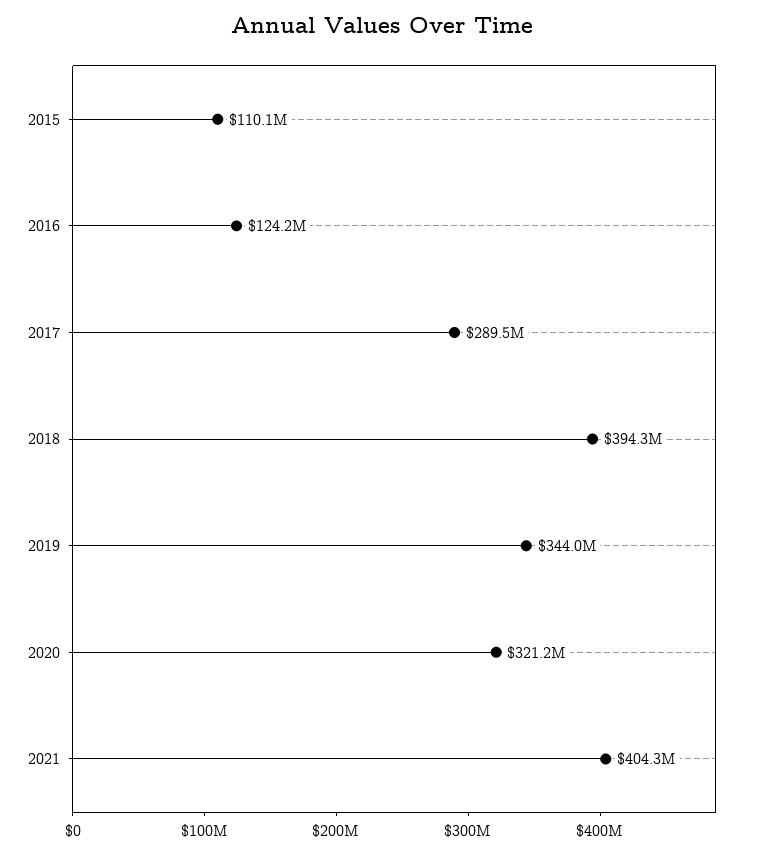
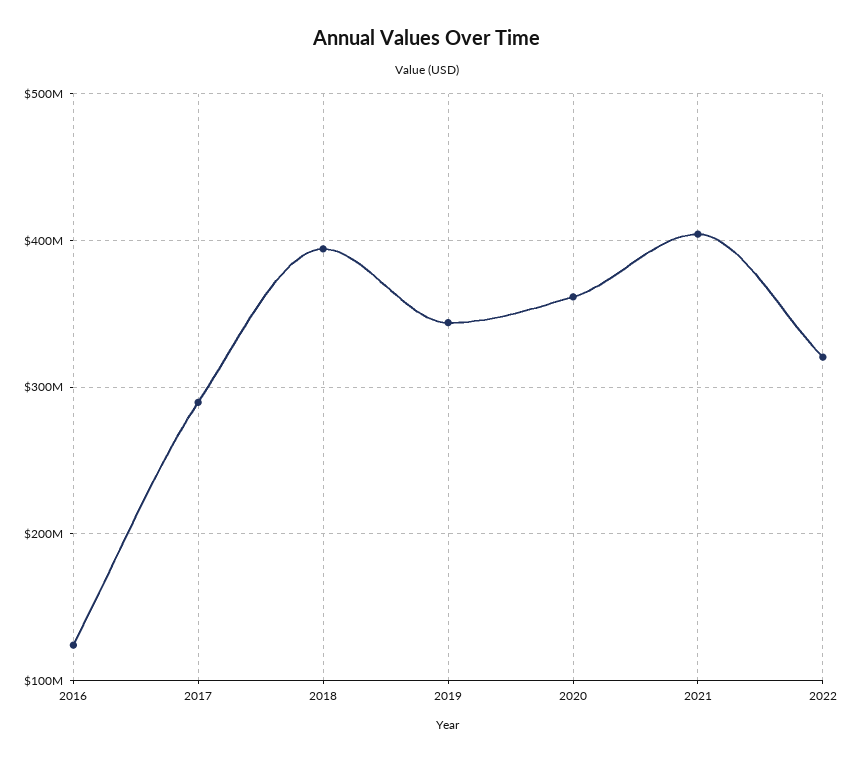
2015: 110100000 -> none
2020: 321200000 -> 360000000
2022: none -> 320000000

